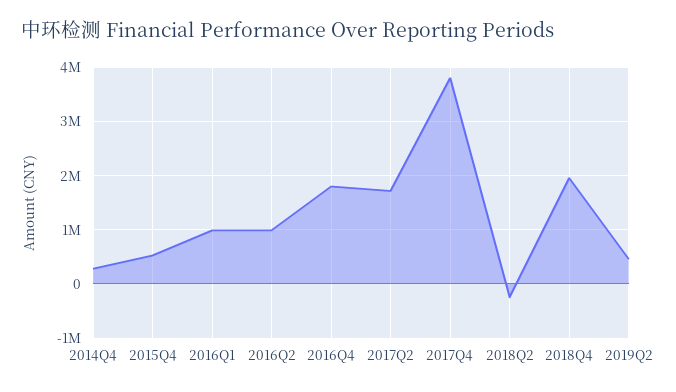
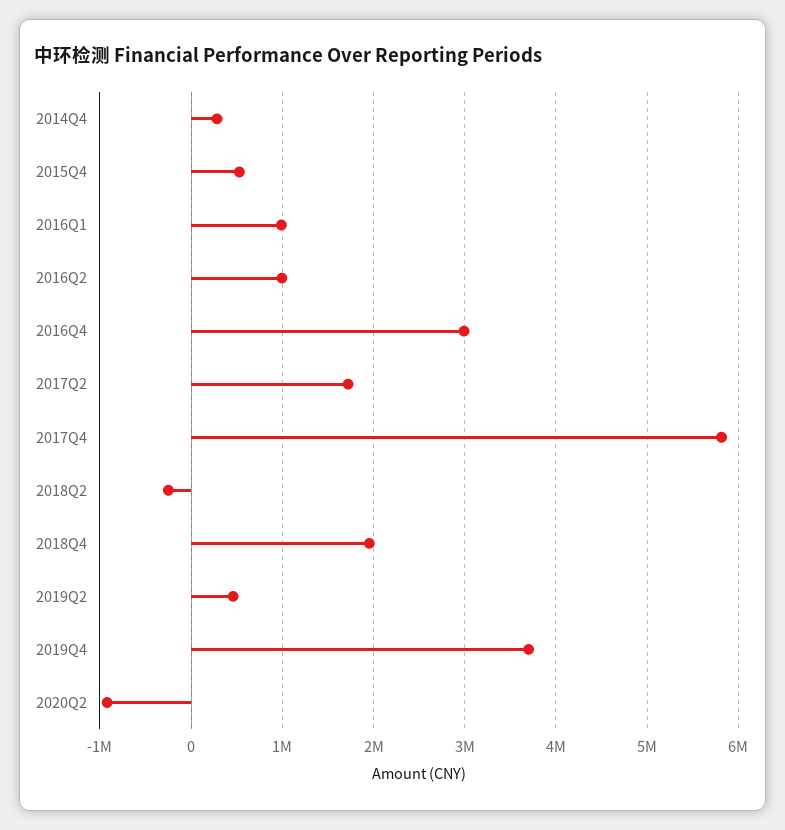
2016Q4: 1800000 -> 3000000
2017Q4: 3800000 -> 5800000
2019Q4: none -> 3700000
2020Q2: none -> -900000

